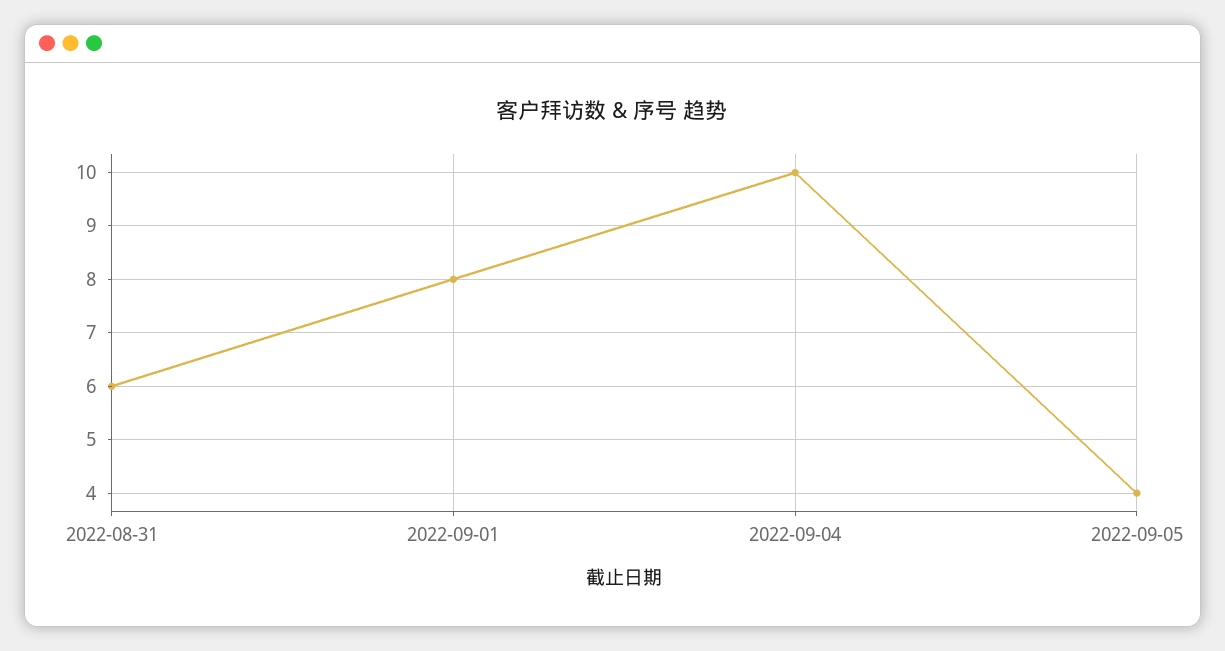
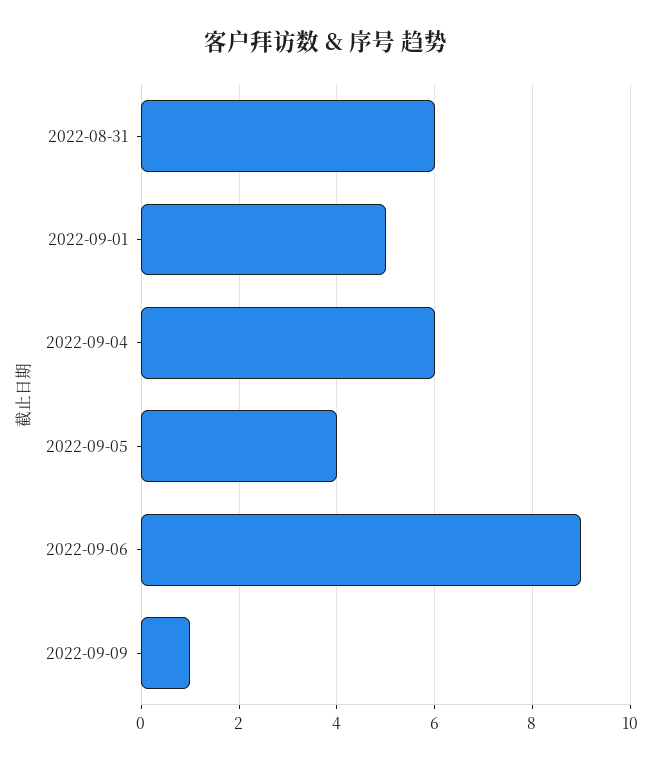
2022-09-01: 8 -> 5
2022-09-04: 10 -> 6
2022-09-06: none -> 9
2022-09-09: none -> 1

